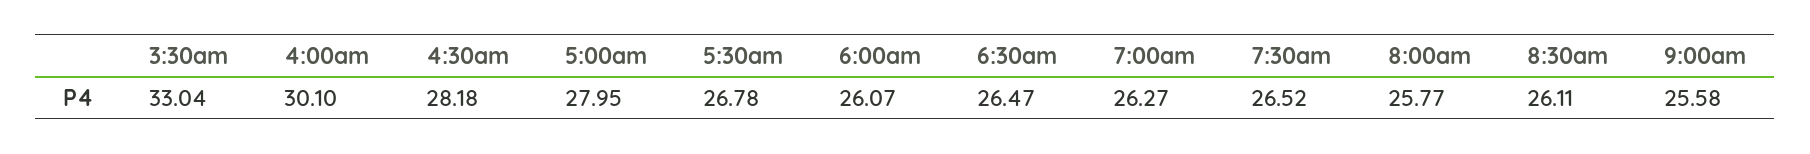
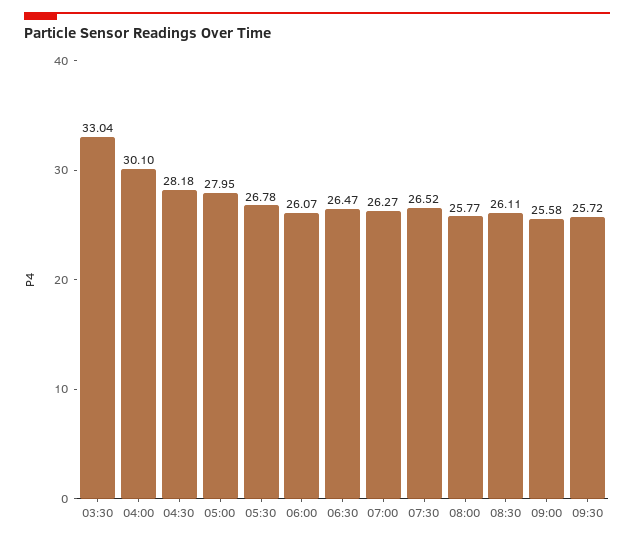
09:30: none -> 25.72

